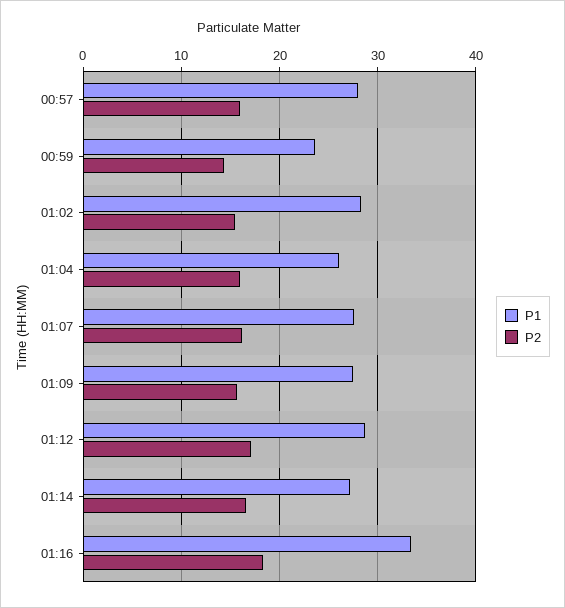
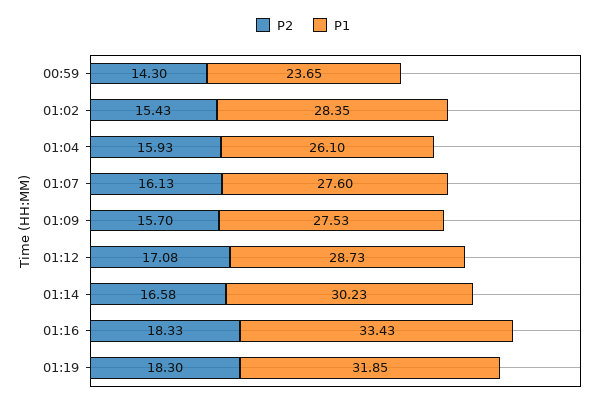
P1, 00:57: 28 -> none
P2, 00:57: 16 -> none
P1, 01:14: 27 -> 30.23
P2, 01:19: none -> 18.3
P1, 01:19: none -> 31.85

